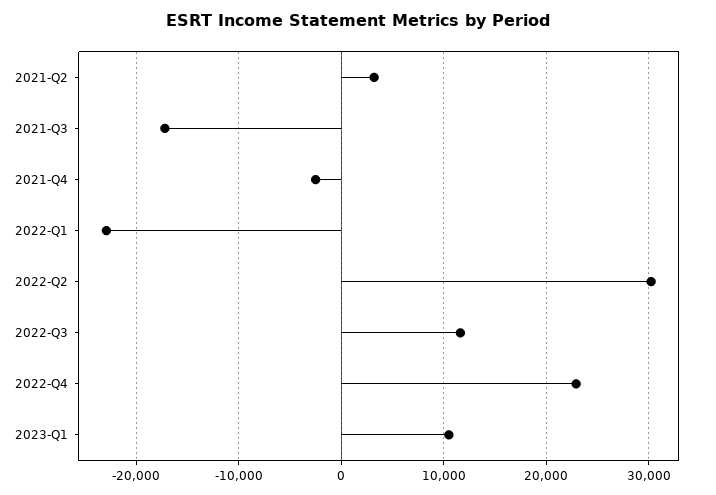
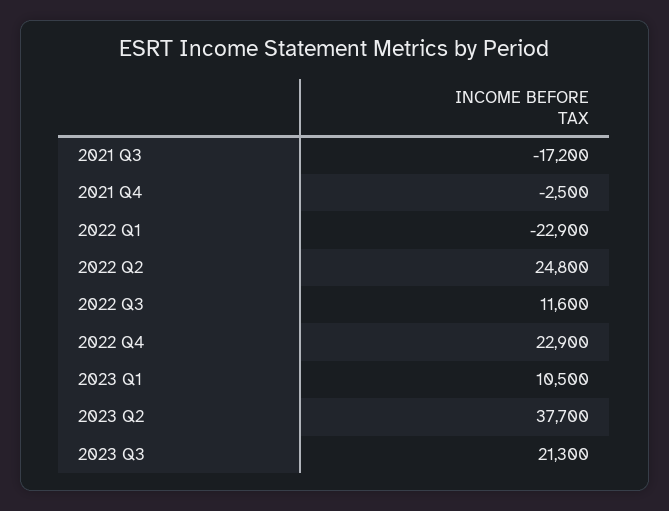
2021-Q2: 3000 -> none
2022-Q2: 30000 -> 24800
2023 Q2: none -> 37700
2023 Q3: none -> 21300

